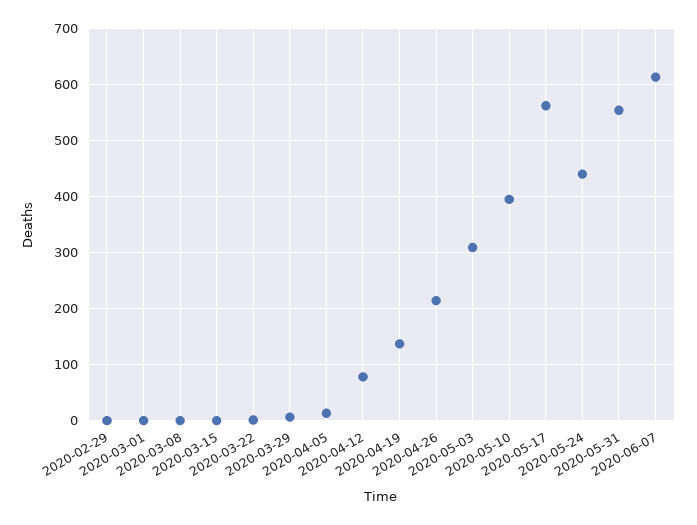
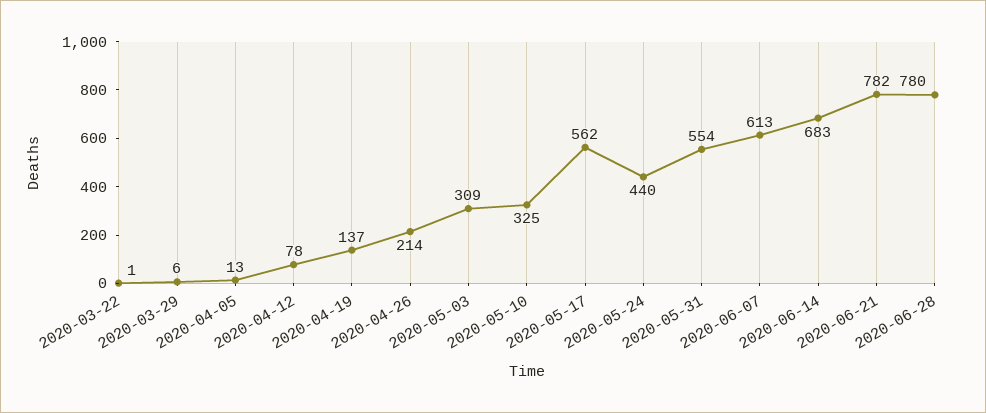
2020-02-29: 0 -> none
2020-03-01: 0 -> none
2020-03-08: 0 -> none
2020-03-15: 0 -> none
2020-05-10: 400 -> 325
2020-06-14: none -> 683
2020-06-21: none -> 782
2020-06-28: none -> 780

